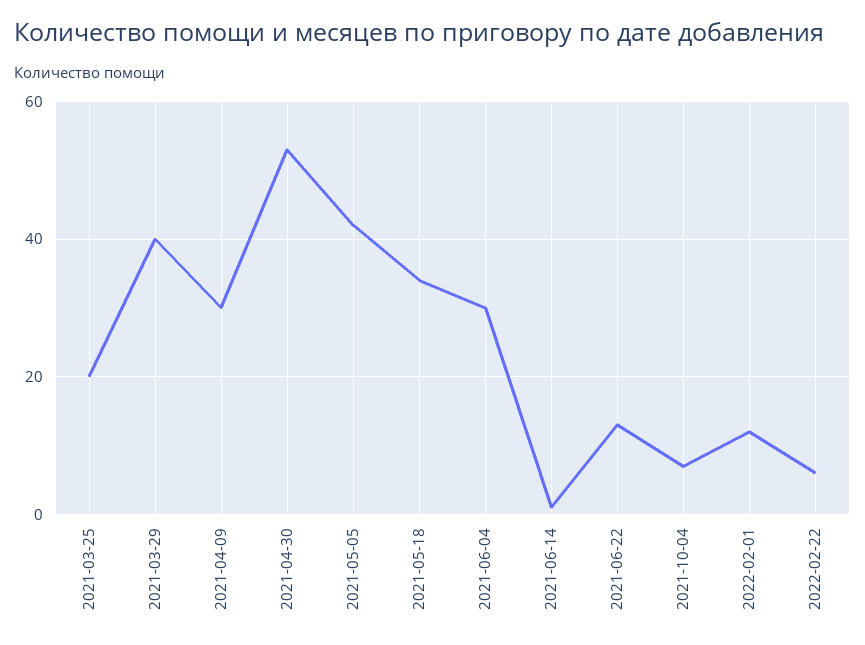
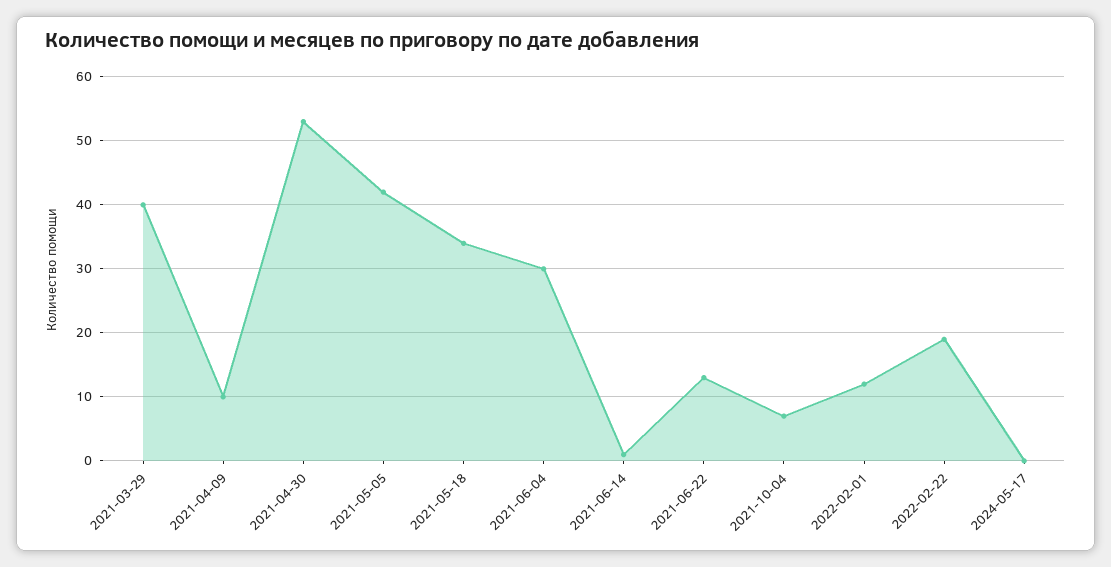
2021-03-25: 20 -> none
2021-04-09: 30 -> 10
2022-02-22: 5 -> 19
2024-05-17: none -> 0

